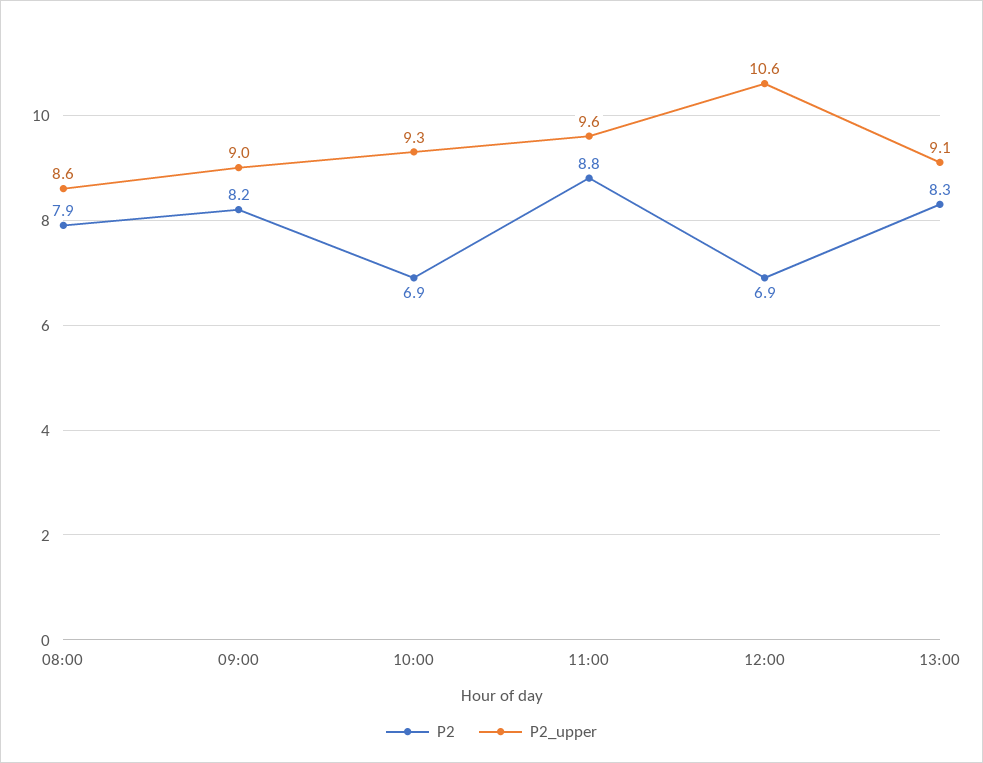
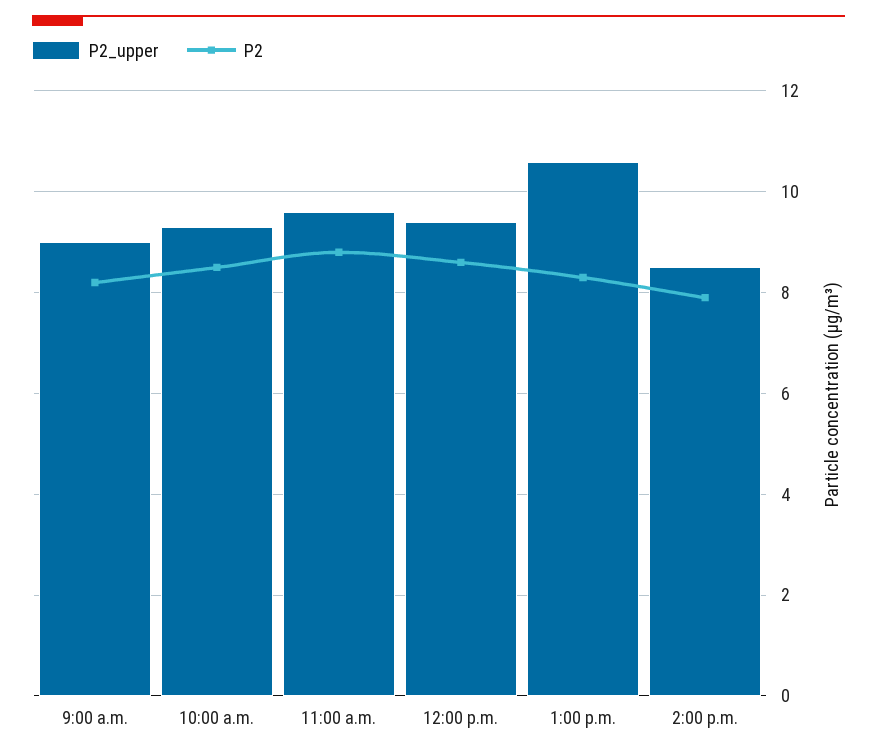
P2, 08:00: 7.9 -> none
P2_upper, 08:00: 8.6 -> none
P2, 10:00: 6.9 -> 8.5
P2, 12:00: 6.9 -> 8.5
P2_upper, 12:00: 10.6 -> 9.5
P2_upper, 13:00: 9.1 -> 10.5
P2_upper, 2:00 p.m.: none -> 8.5
P2, 2:00 p.m.: none -> 8

